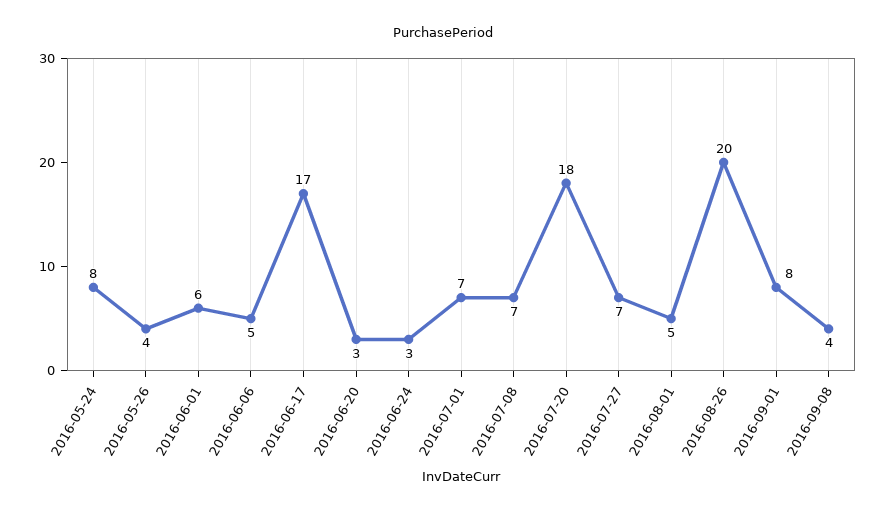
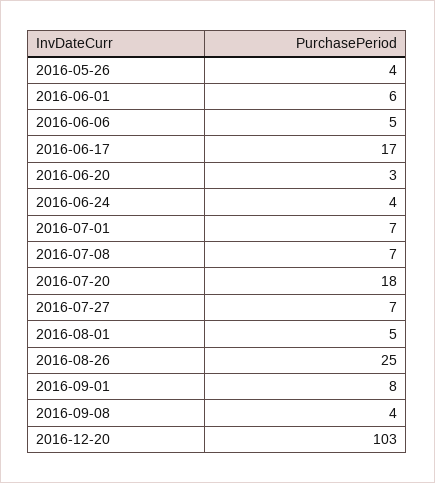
2016-05-24: 8 -> none
2016-06-24: 3 -> 4
2016-08-26: 20 -> 25
2016-12-20: none -> 103

